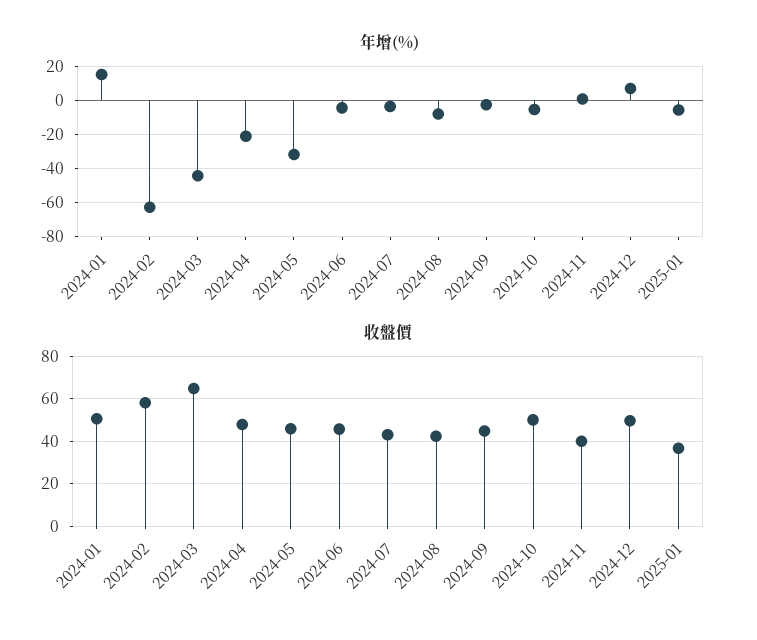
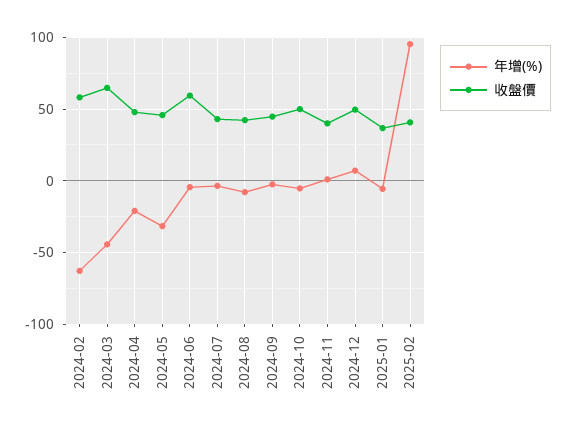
年增(%), 2024-01: 15 -> none
收盤價, 2024-01: 50 -> none
收盤價, 2024-06: 45 -> 60
年增(%), 2025-02: none -> 95
收盤價, 2025-02: none -> 40

